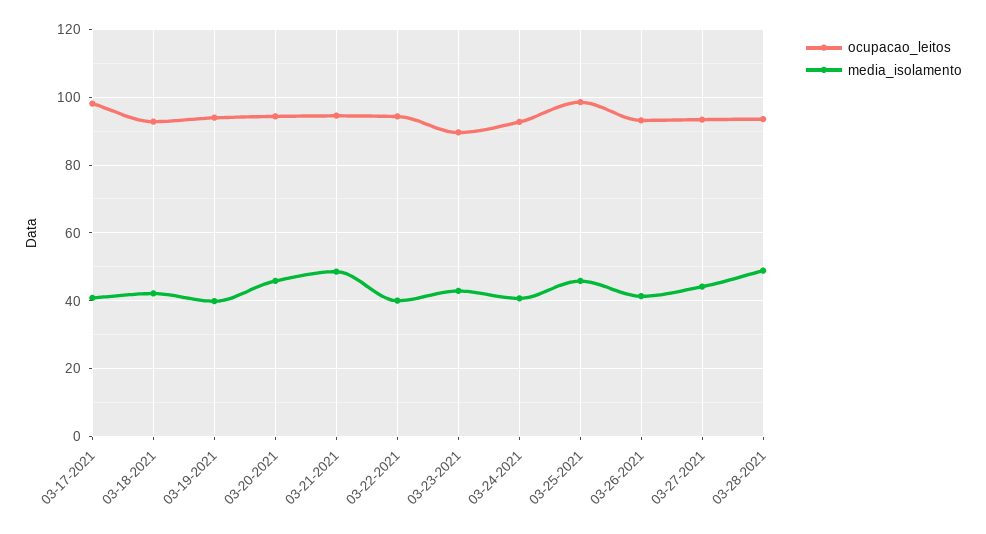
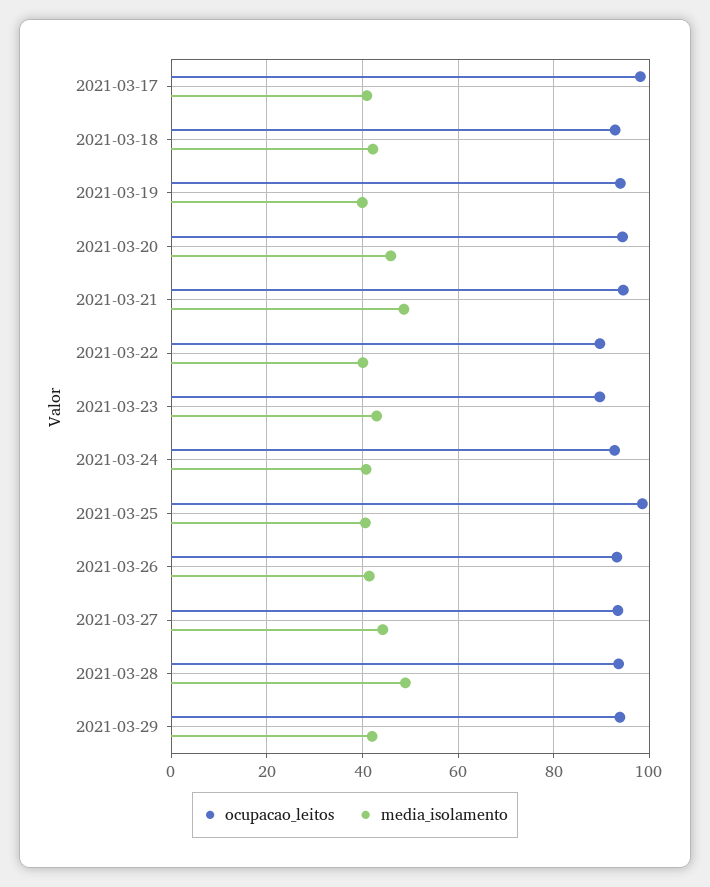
ocupacao_leitos, 03-22-2021: 94 -> 90
media_isolamento, 03-25-2021: 46 -> 40
ocupacao_leitos, 2021-03-29: none -> 94
media_isolamento, 2021-03-29: none -> 42

